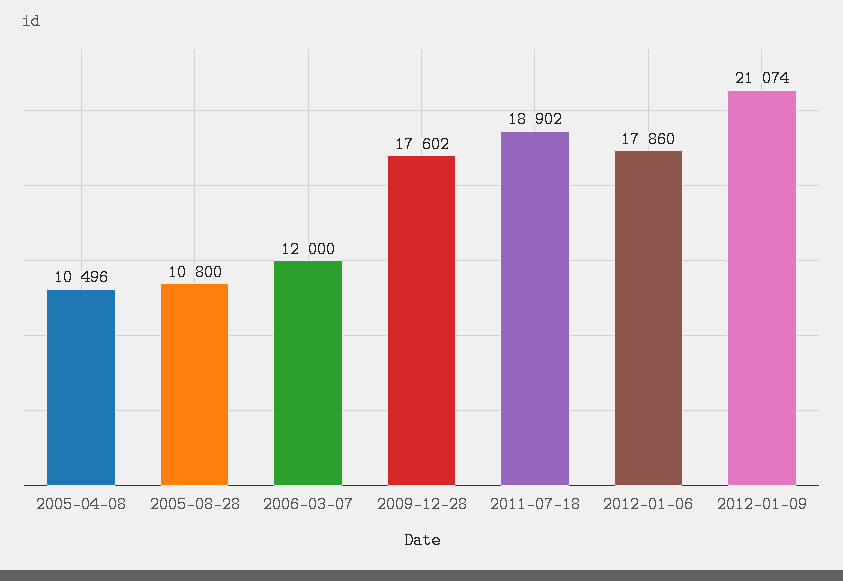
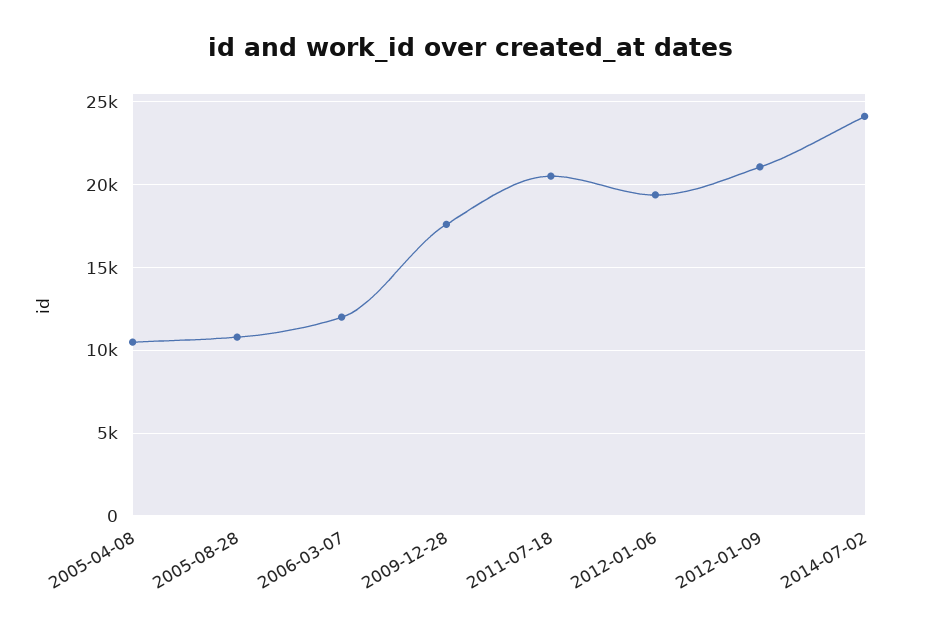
2011-07-18: 18902 -> 20500
2012-01-06: 17860 -> 19500
2014-07-02: none -> 24000

